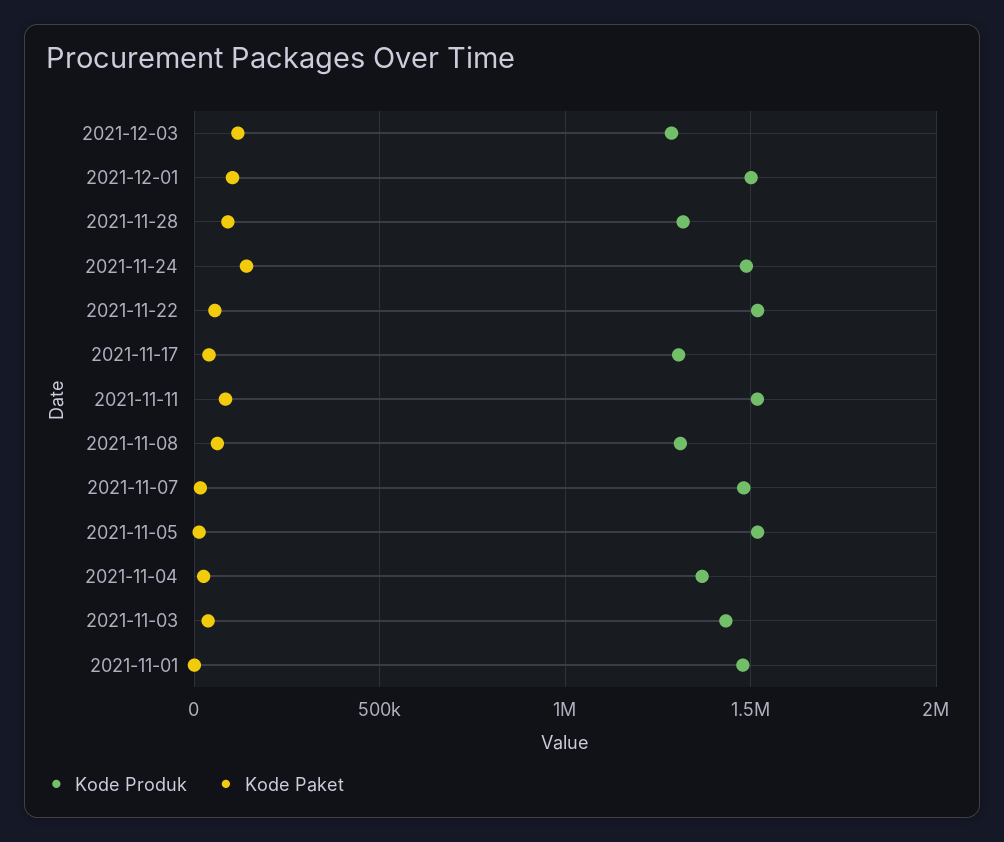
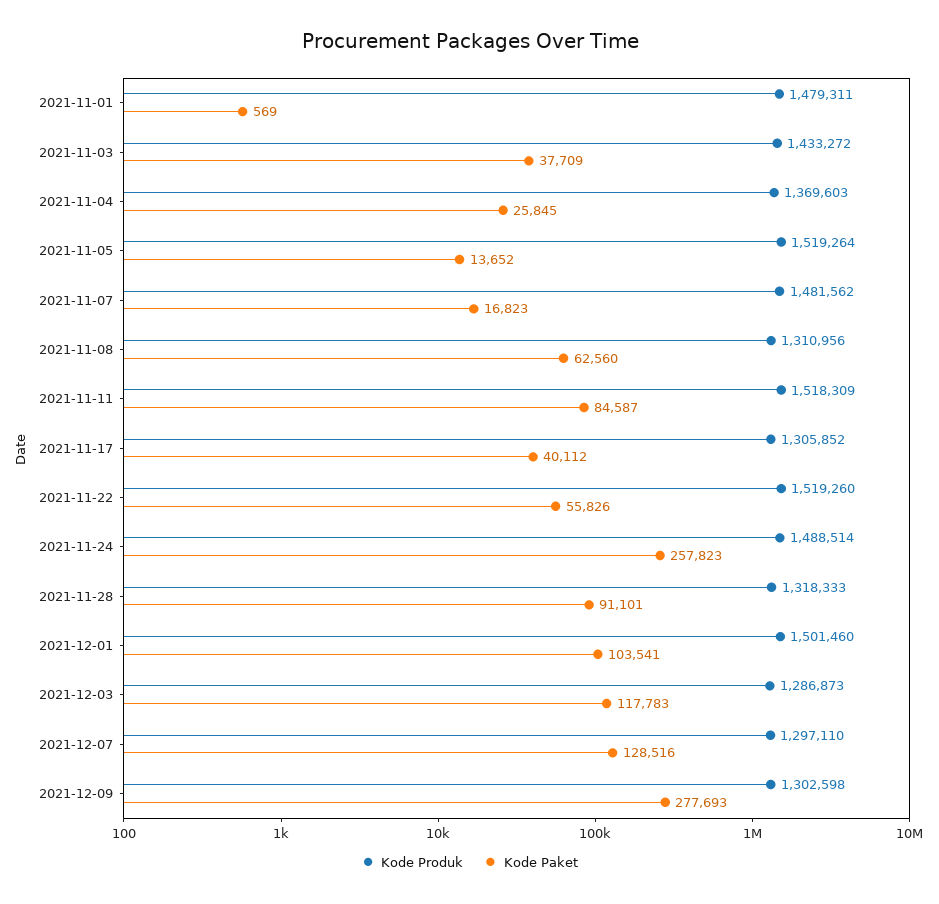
Kode Paket, 2021-11-24: 150000 -> 257823
Kode Produk, 2021-12-07: none -> 1297110
Kode Paket, 2021-12-07: none -> 128516
Kode Produk, 2021-12-09: none -> 1302598
Kode Paket, 2021-12-09: none -> 277693

